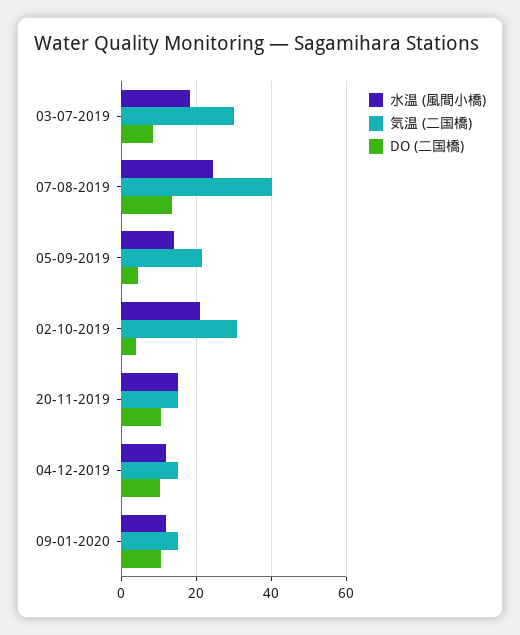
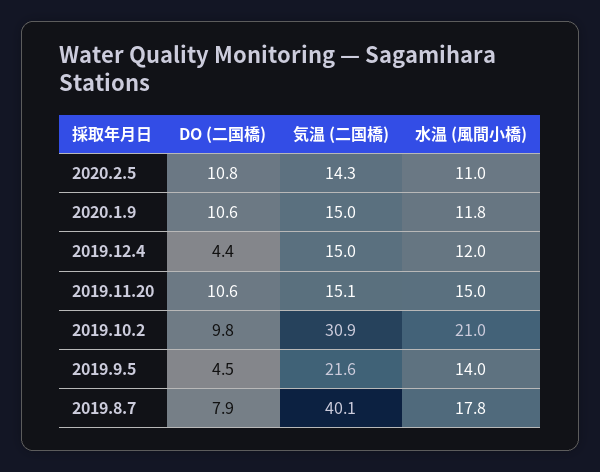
水温 (風間小橋), 03-07-2019: 18 -> none
気温 (二国橋), 03-07-2019: 30 -> none
DO (二国橋), 03-07-2019: 8 -> none
水温 (風間小橋), 07-08-2019: 24 -> 17.8
DO (二国橋), 07-08-2019: 14 -> 7.9
DO (二国橋), 02-10-2019: 4 -> 9.8
DO (二国橋), 04-12-2019: 10 -> 4.4
DO (二国橋), 2020.2.5: none -> 10.8
気温 (二国橋), 2020.2.5: none -> 14.3
水温 (風間小橋), 2020.2.5: none -> 11

